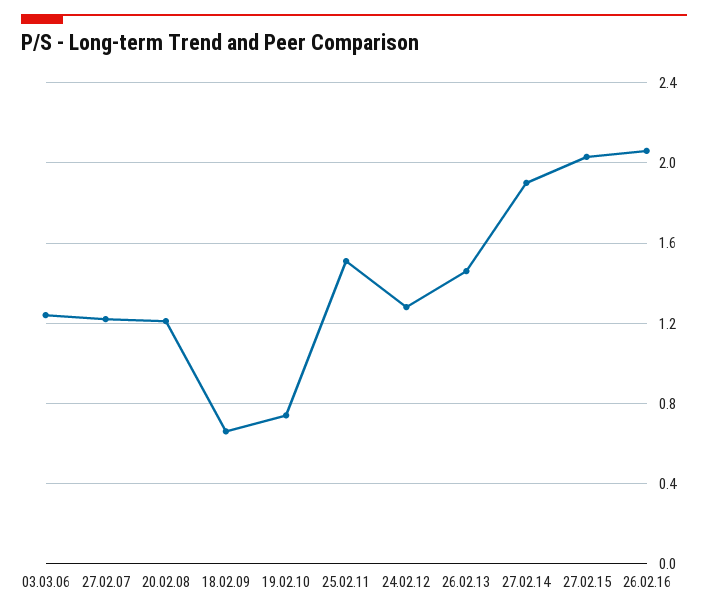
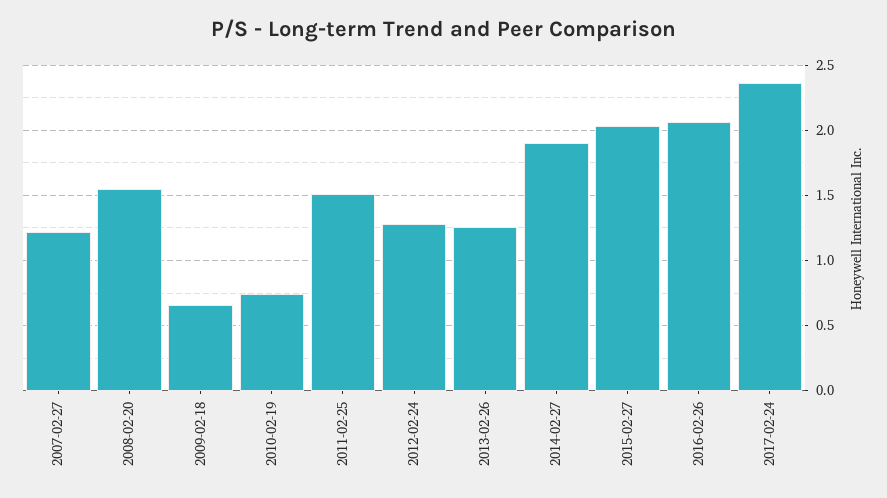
03.03.06: 1.25 -> none
20.02.08: 1.2 -> 1.55
26.02.13: 1.45 -> 1.25
2017-02-24: none -> 2.35

